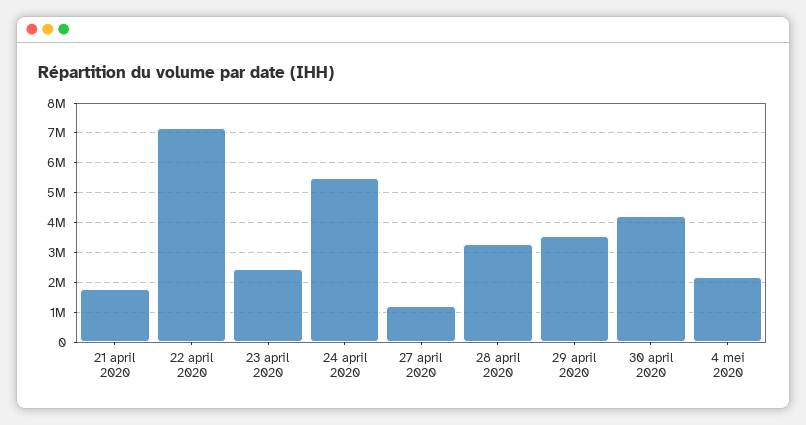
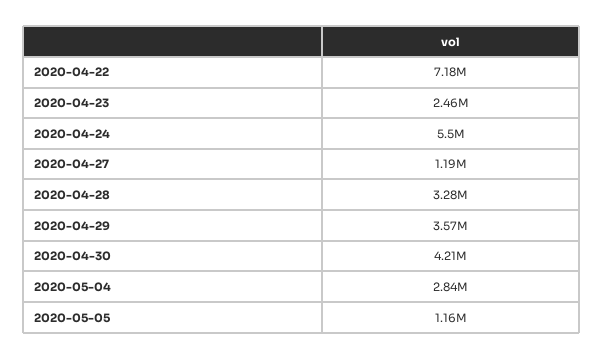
21 april 2020: 1750000 -> none
4 mei 2020: 2250000 -> 2840000
2020-05-05: none -> 1160000

